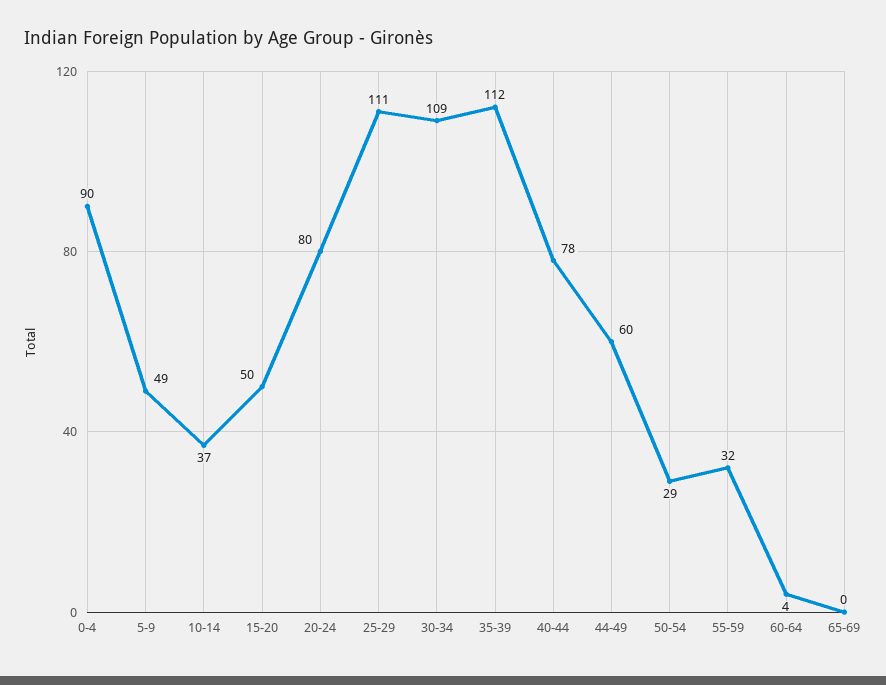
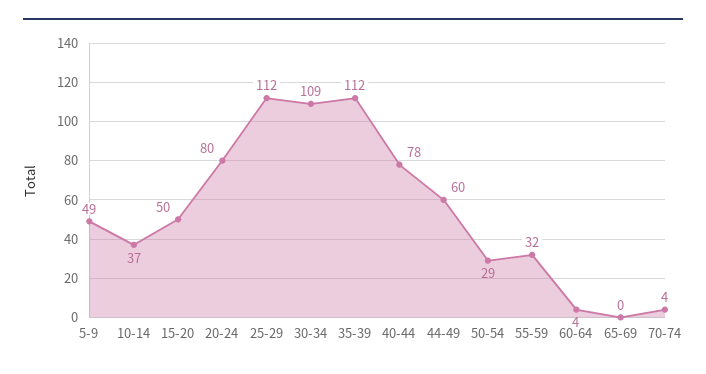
0-4: 90 -> none
25-29: 111 -> 112
70-74: none -> 4

